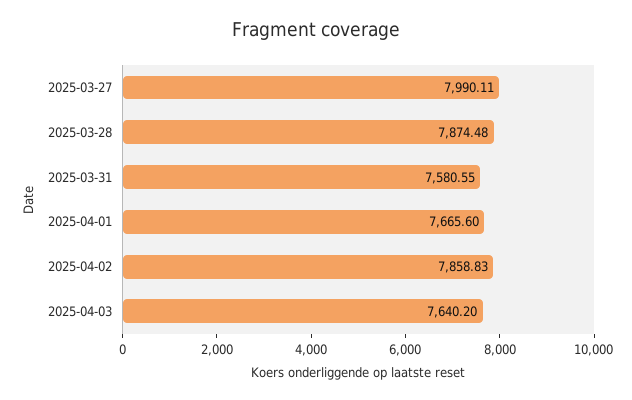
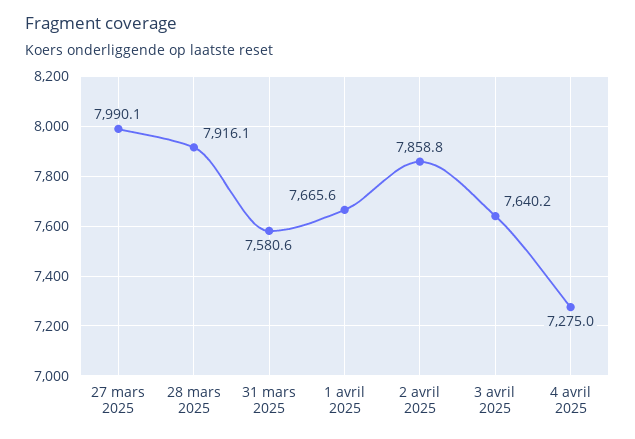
2025-03-28: 7874.48 -> 7916.1
4 avril 2025: none -> 7275

